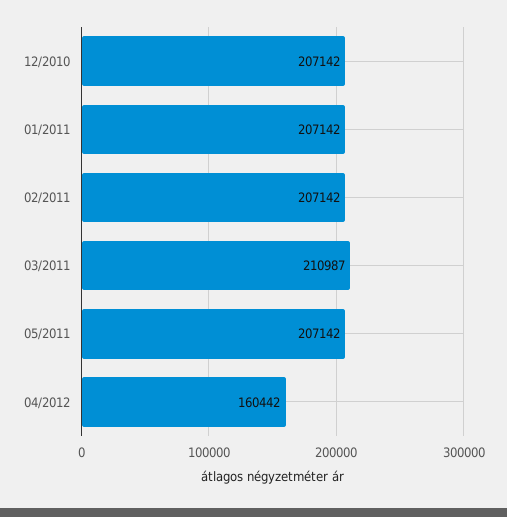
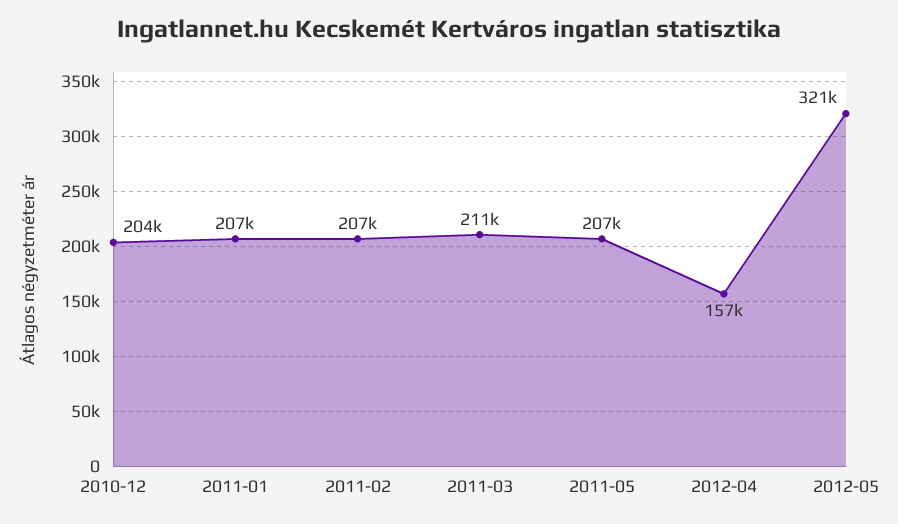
12/2010: 207142 -> 204000
04/2012: 160442 -> 157000
2012-05: none -> 321000

